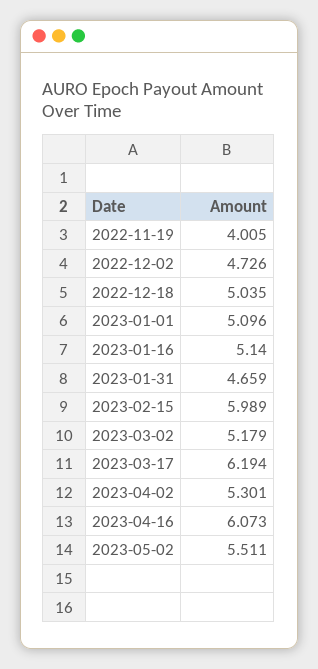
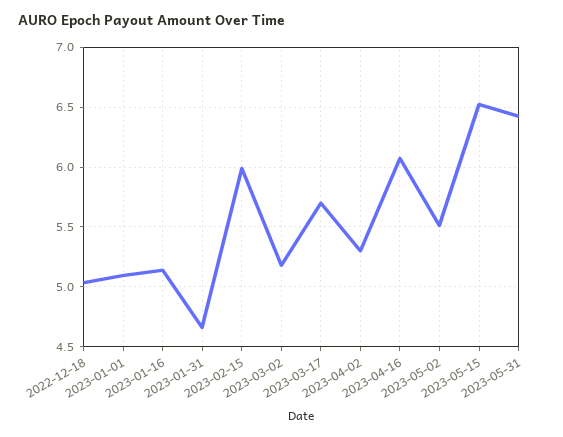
2022-11-19: 4.005 -> none
2022-12-02: 4.726 -> none
2023-03-17: 6.194 -> 5.7
2023-05-15: none -> 6.5
2023-05-31: none -> 6.4

